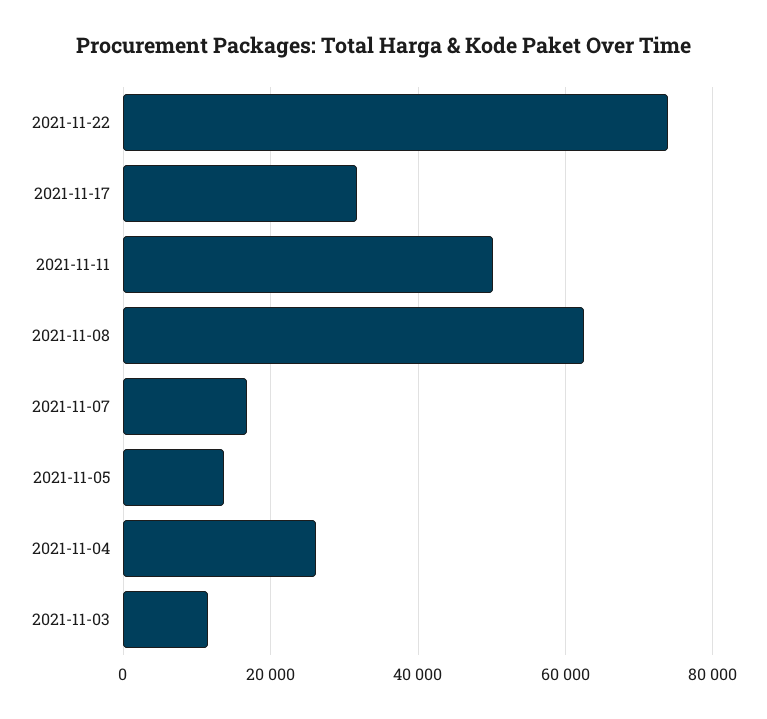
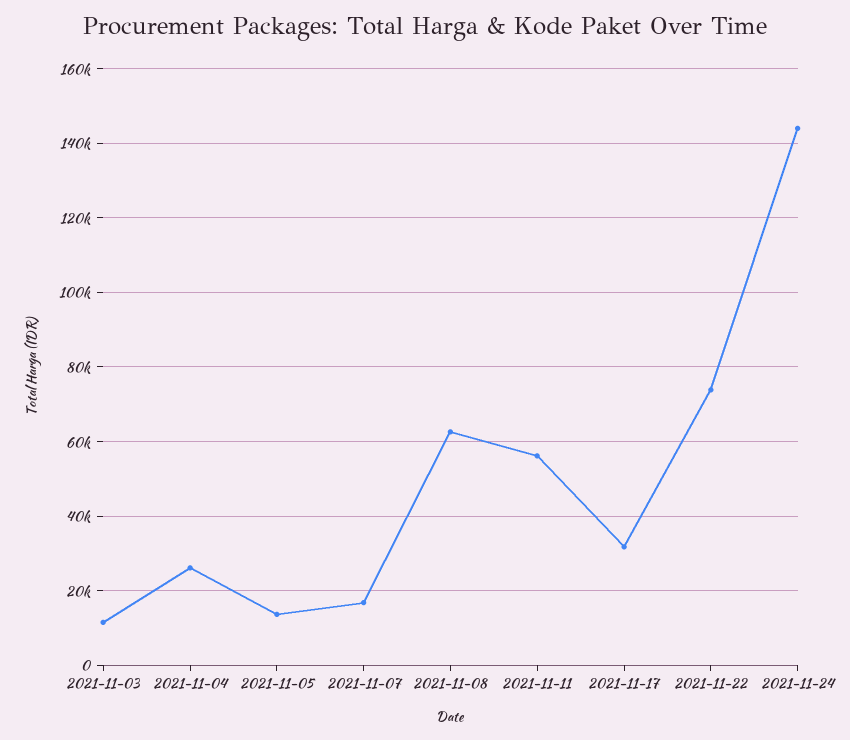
2021-11-11: 50000 -> 56000
2021-11-24: none -> 144000

